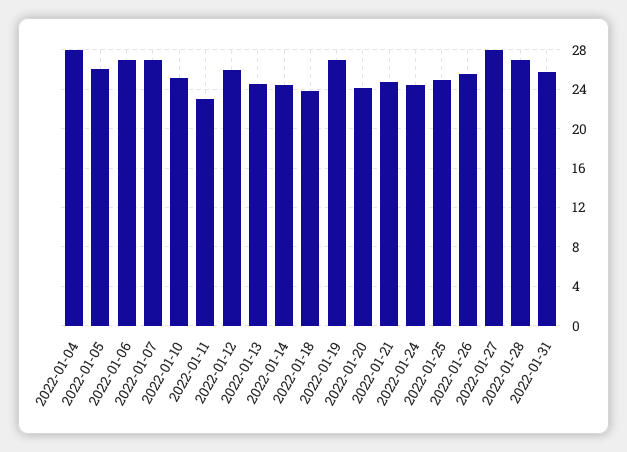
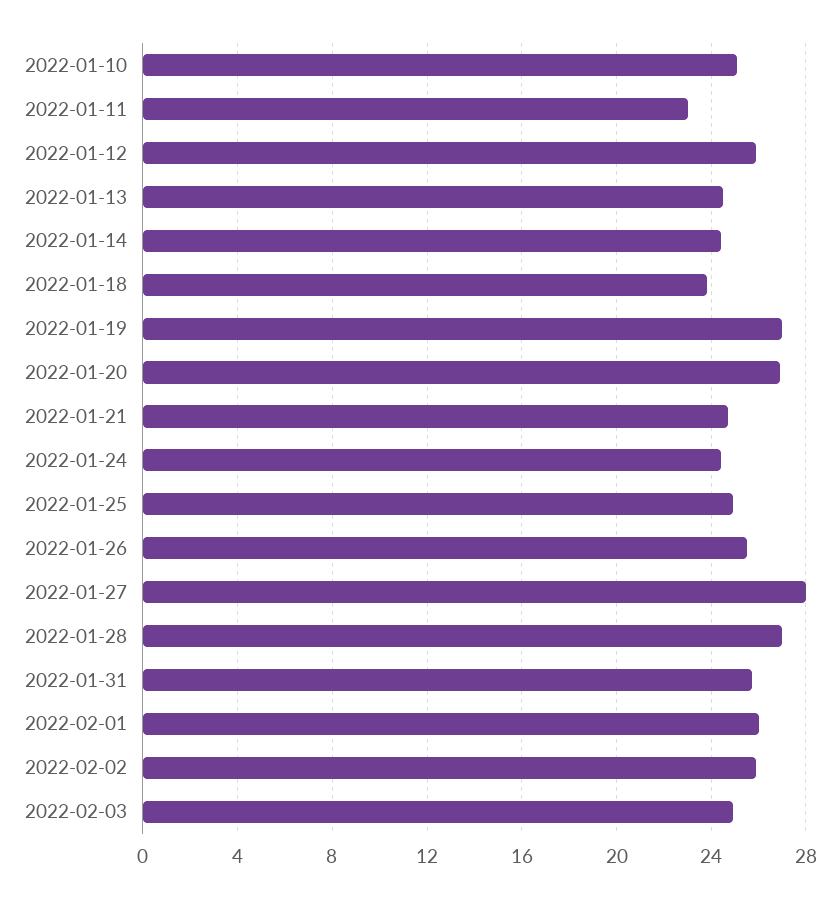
2022-01-04: 28 -> none
2022-01-05: 26 -> none
2022-01-06: 27 -> none
2022-01-07: 27 -> none
2022-01-20: 24 -> 27
2022-02-01: none -> 26
2022-02-02: none -> 26
2022-02-03: none -> 25

